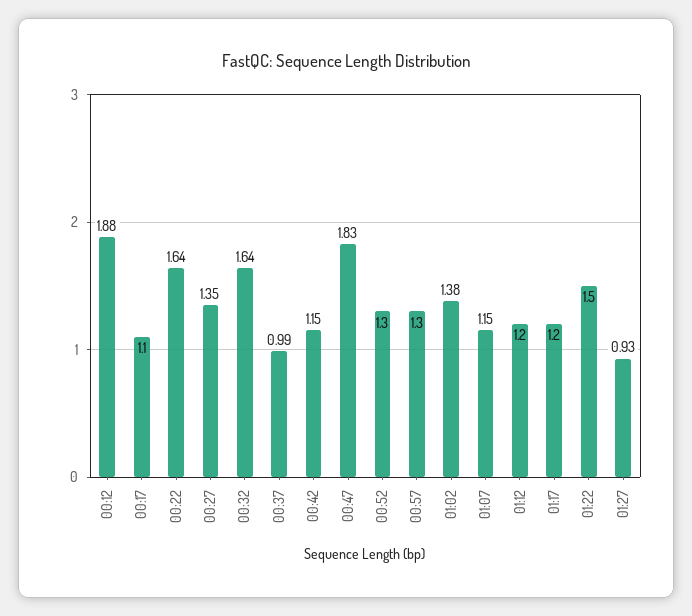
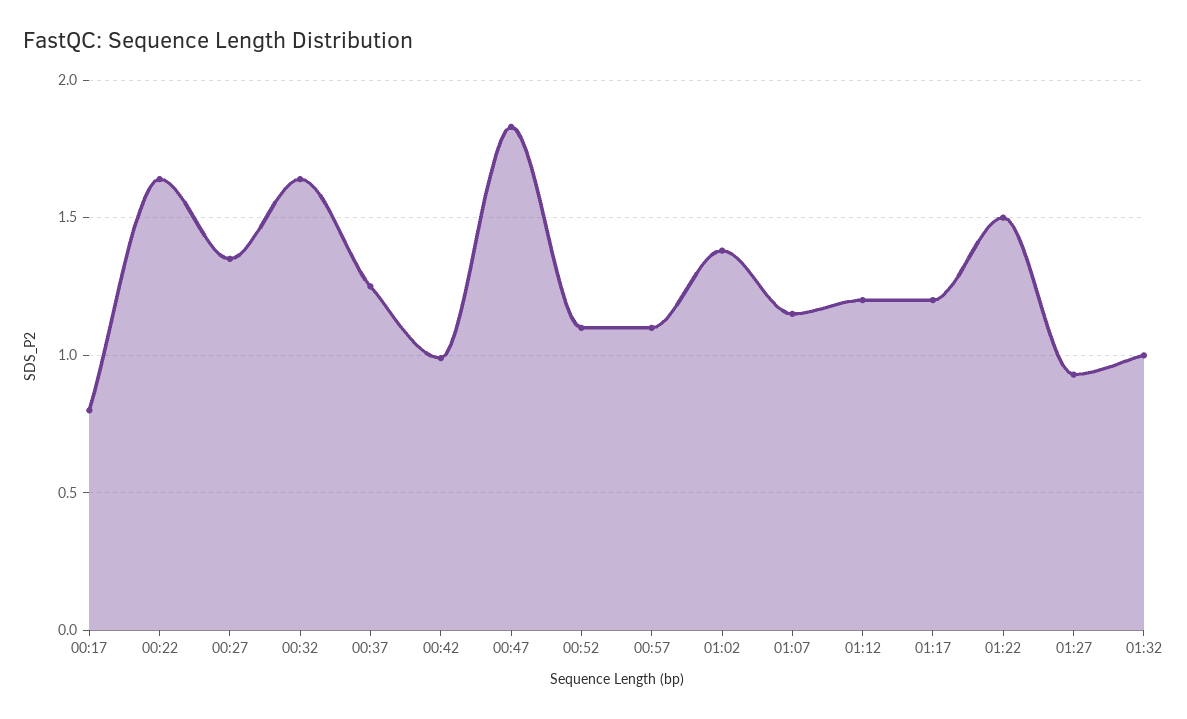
00:12: 1.88 -> none
00:17: 1.1 -> 0.8
00:37: 0.99 -> 1.25
00:42: 1.15 -> 1
00:52: 1.3 -> 1.1
00:57: 1.3 -> 1.1
01:32: none -> 1

